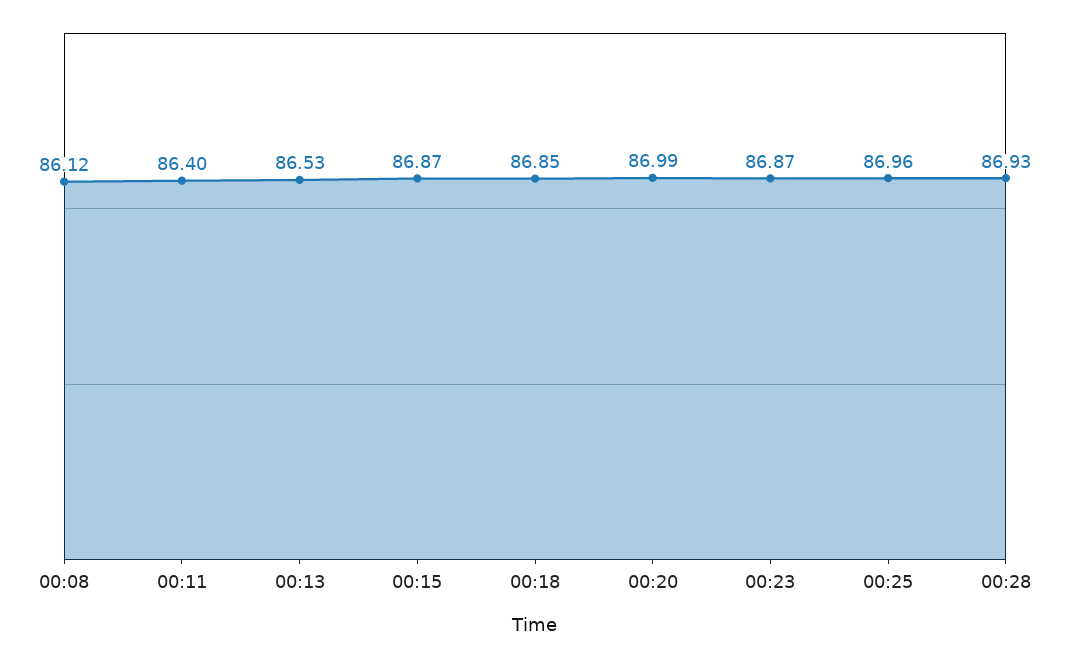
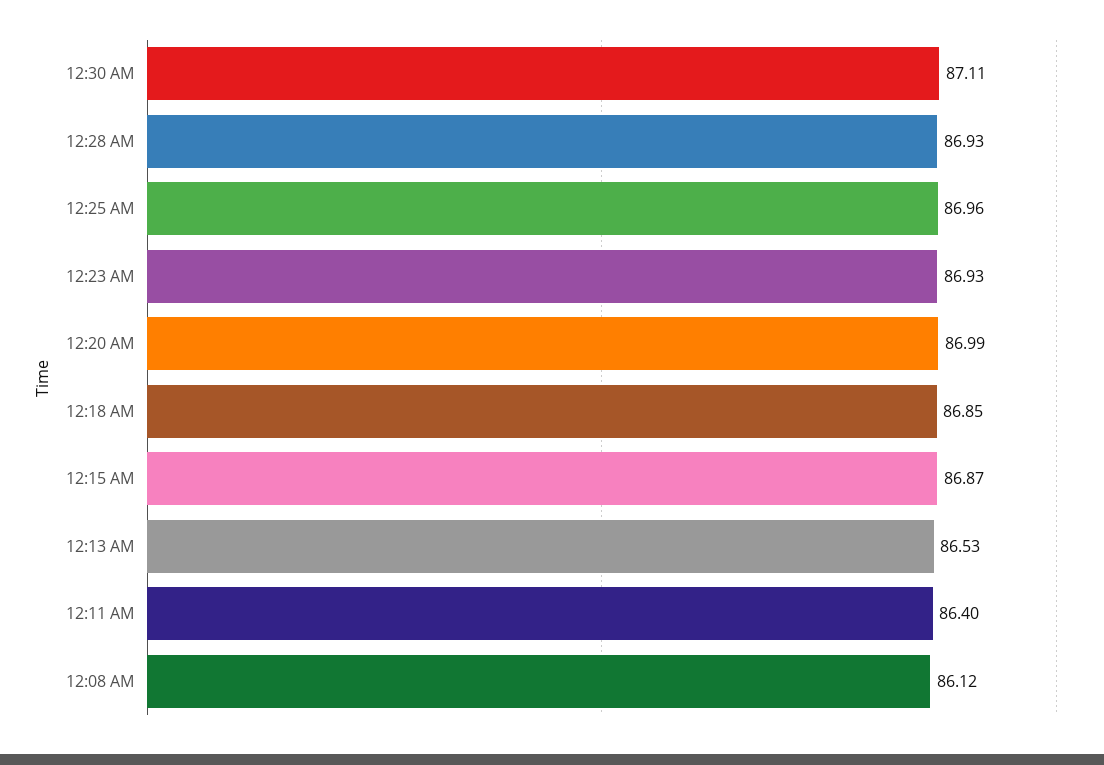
00:23: 86.87 -> 86.93
12:30 AM: none -> 87.11

